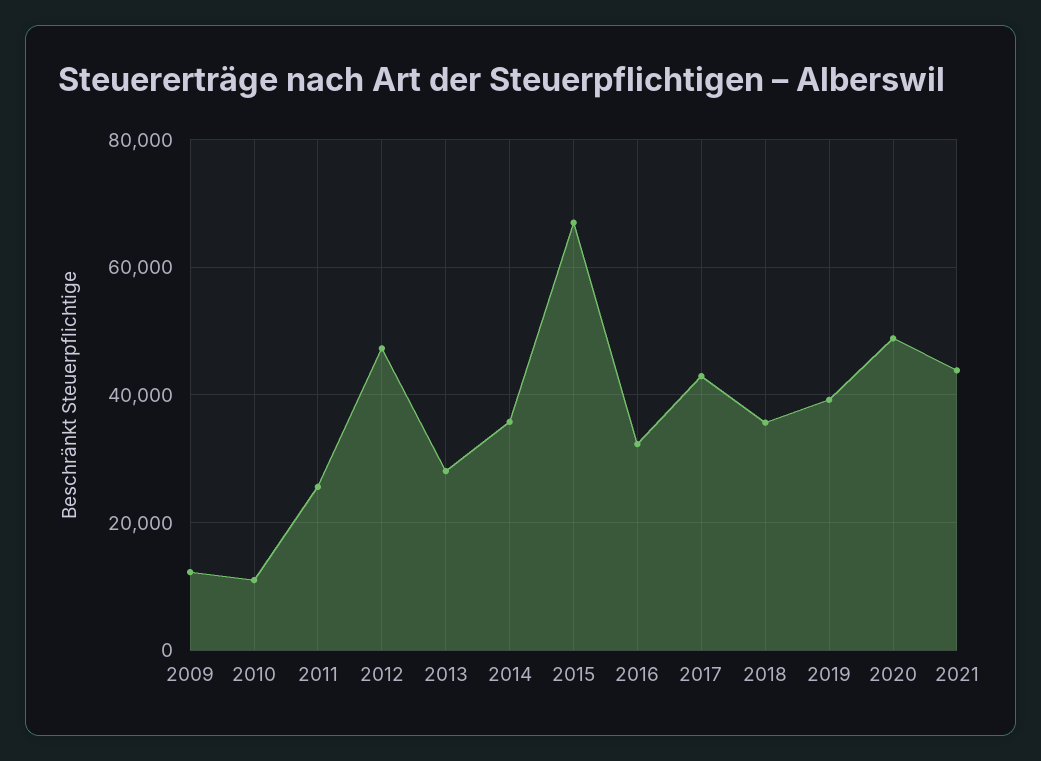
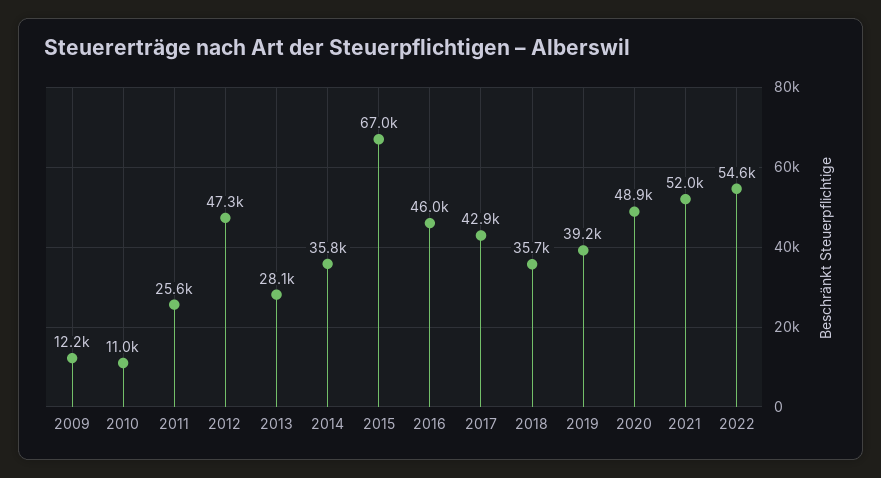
2016: 32000 -> 46000
2021: 44000 -> 52000
2022: none -> 54600

